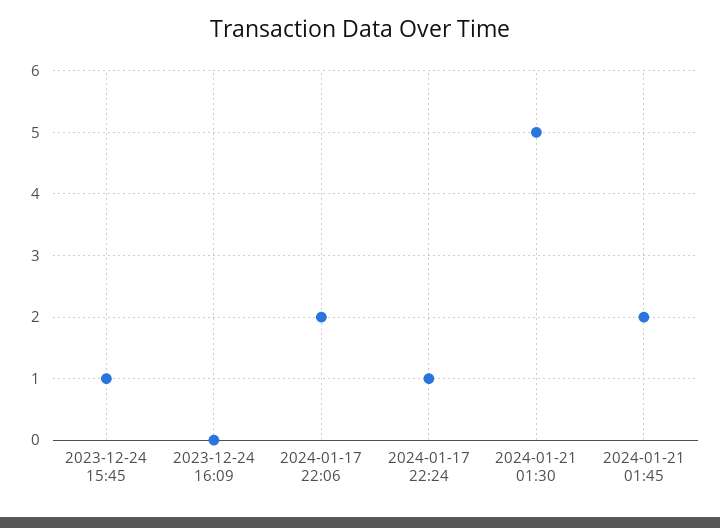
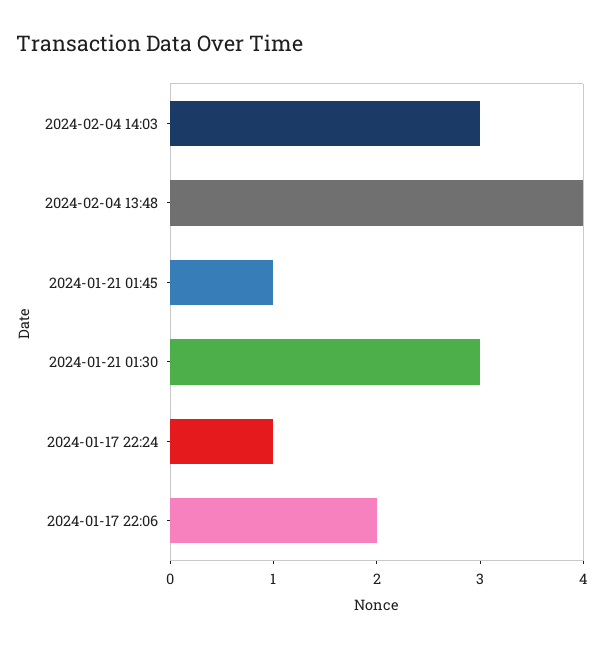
2023-12-24 15:45: 1 -> none
2023-12-24 16:09: 0 -> none
2024-01-21 01:30: 5 -> 3
2024-01-21 01:45: 2 -> 1
2024-02-04 14:03: none -> 3
2024-02-04 13:48: none -> 4

